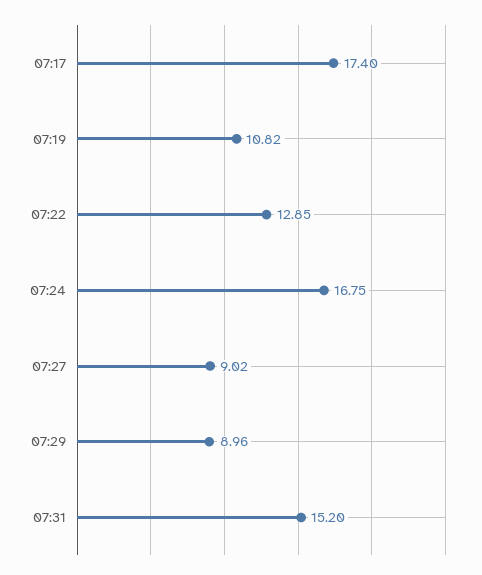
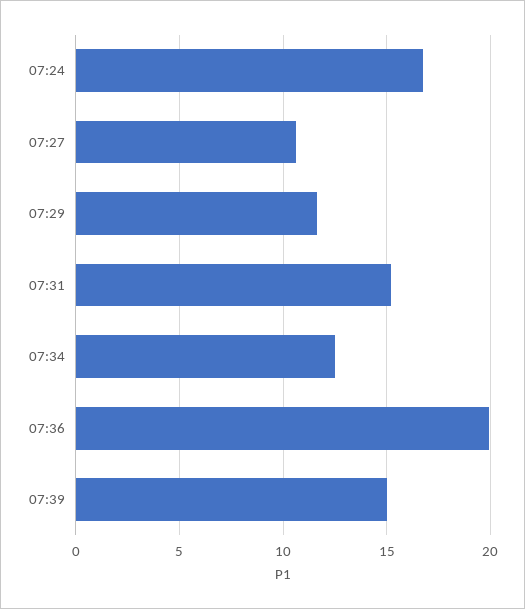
07:17: 17.4 -> none
07:19: 10.82 -> none
07:22: 12.85 -> none
07:27: 9.02 -> 10.5
07:29: 8.96 -> 11.5
07:34: none -> 12.5
07:36: none -> 20
07:39: none -> 15

